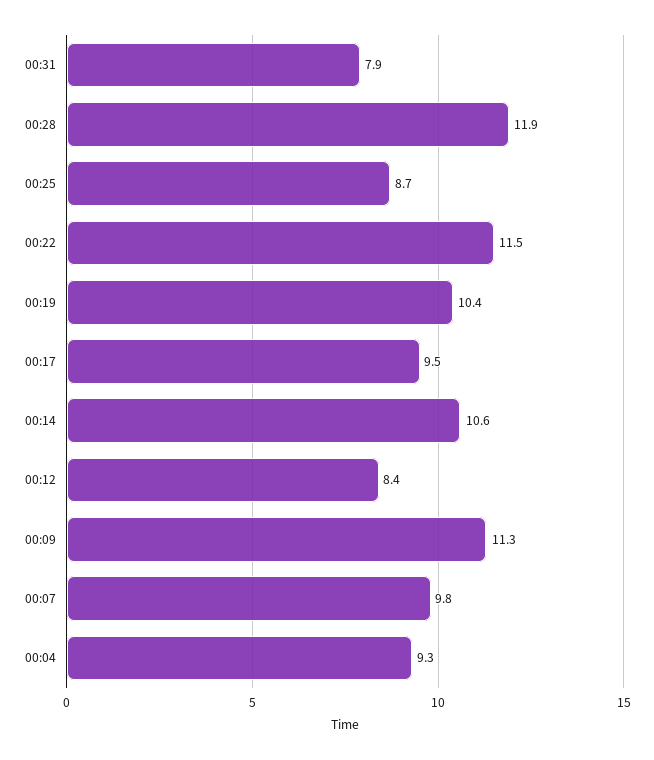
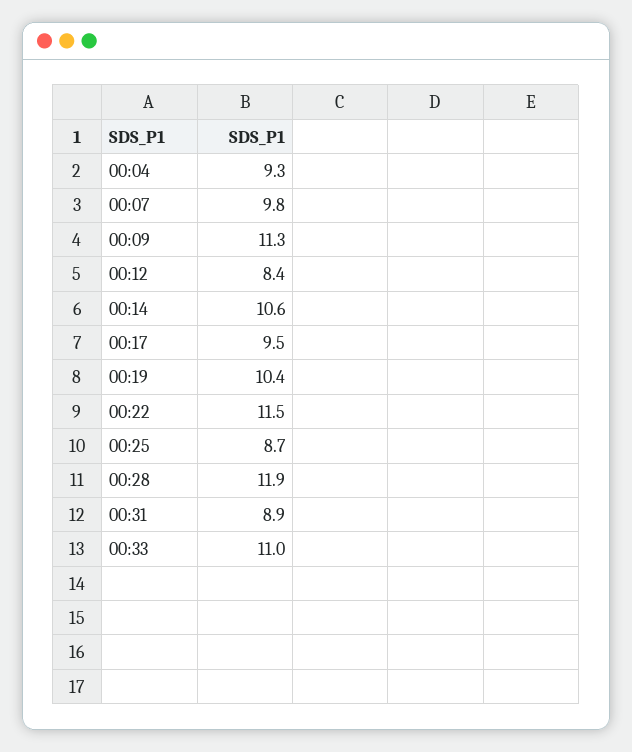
00:31: 7.9 -> 8.9
00:33: none -> 11

